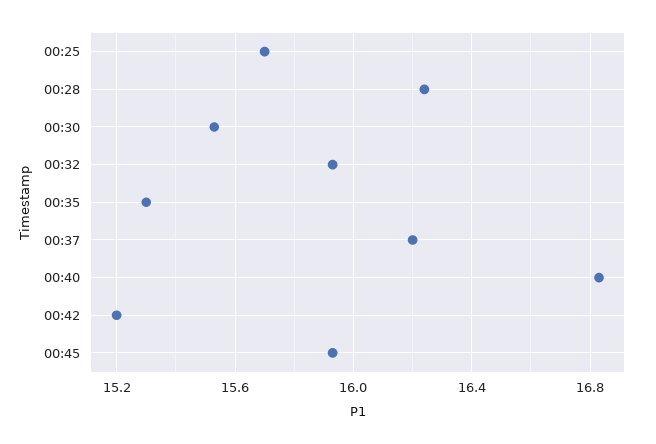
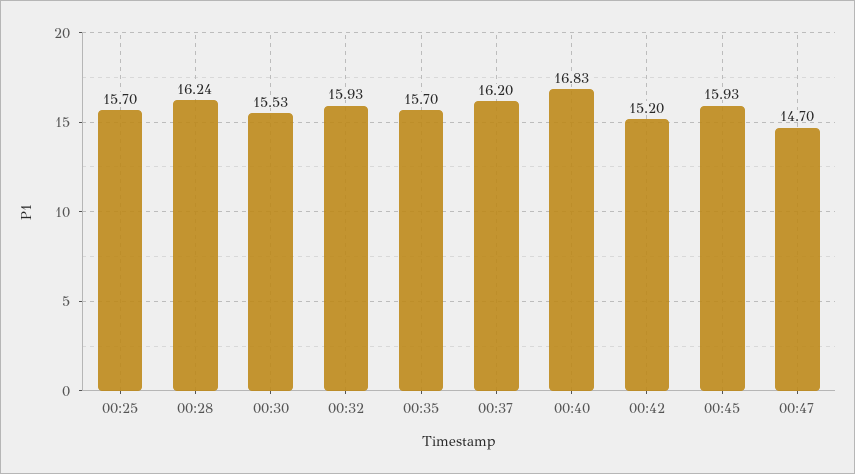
00:35: 15.3 -> 15.7
00:47: none -> 14.7

